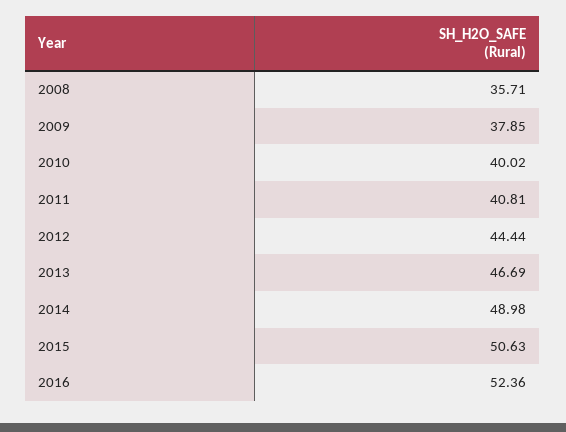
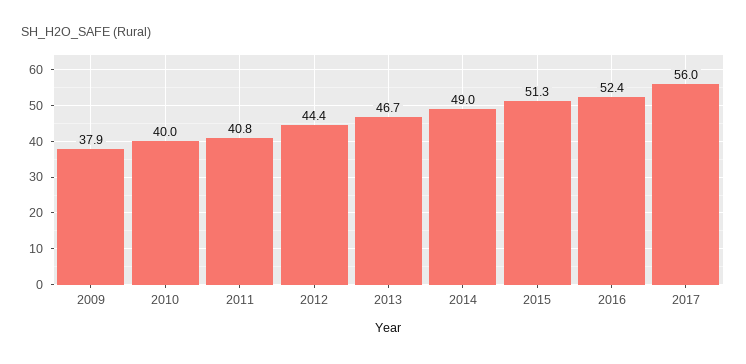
2008: 35.71 -> none
2015: 50.63 -> 51.3
2017: none -> 56

